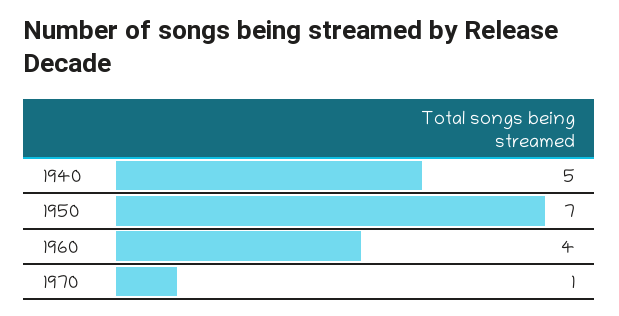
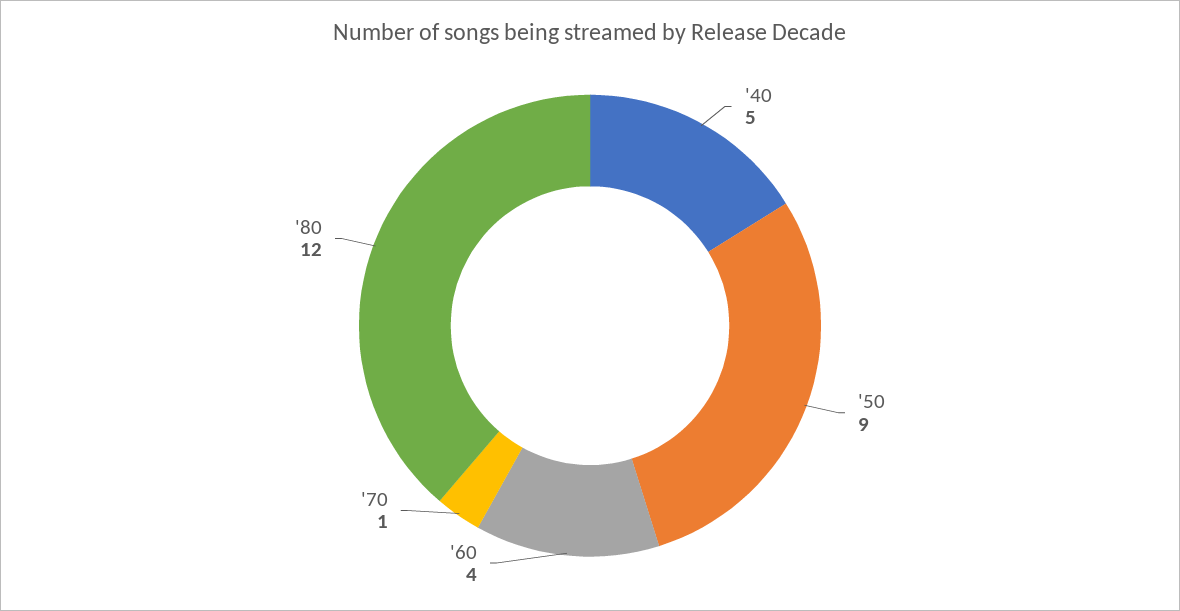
1950: 7 -> 9
'80: none -> 12

